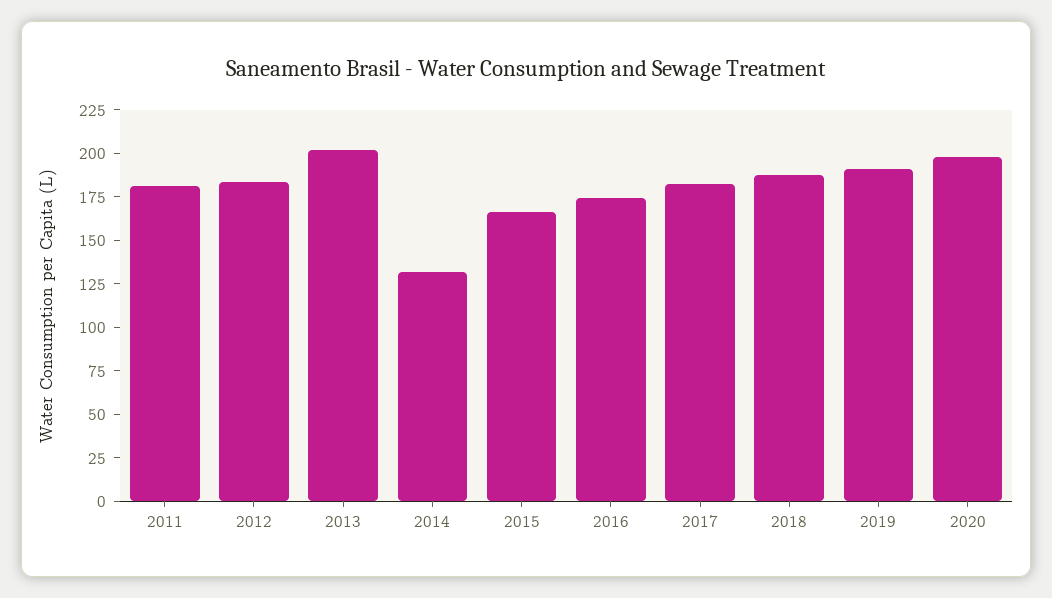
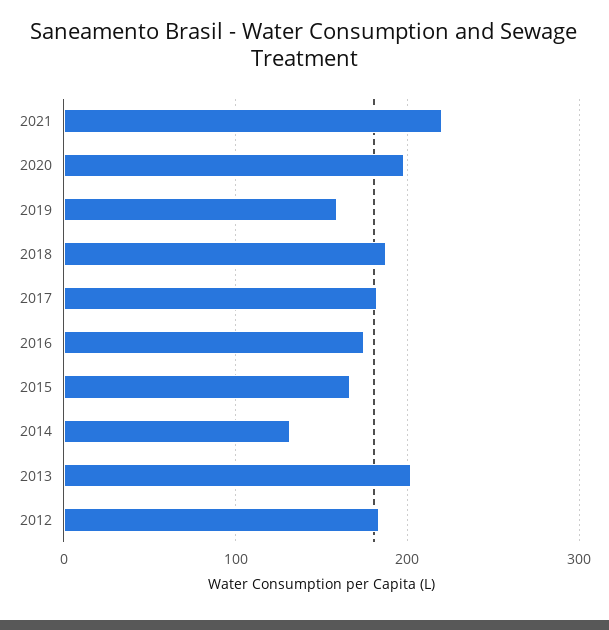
2011: 180 -> none
2019: 190 -> 160
2021: none -> 220

